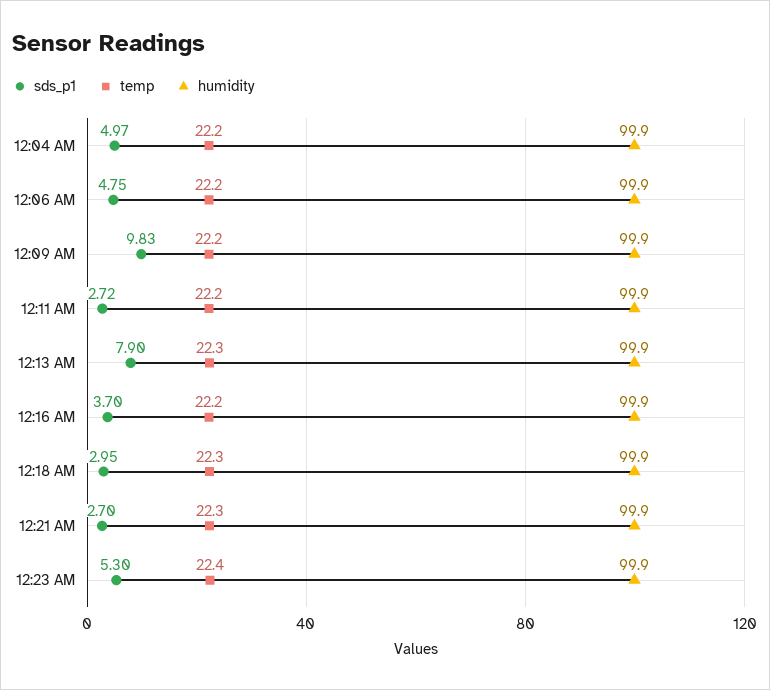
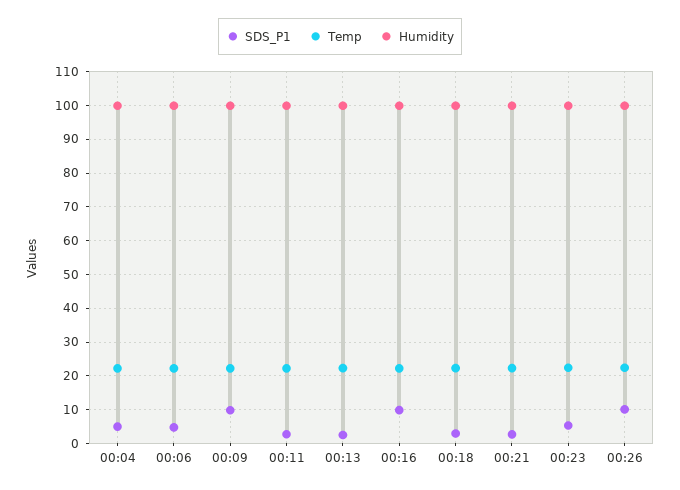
sds_p1, 12:13 AM: 7.9 -> 2
sds_p1, 12:16 AM: 3.7 -> 10
sds_p1, 00:26: none -> 10
temp, 00:26: none -> 22
humidity, 00:26: none -> 100

